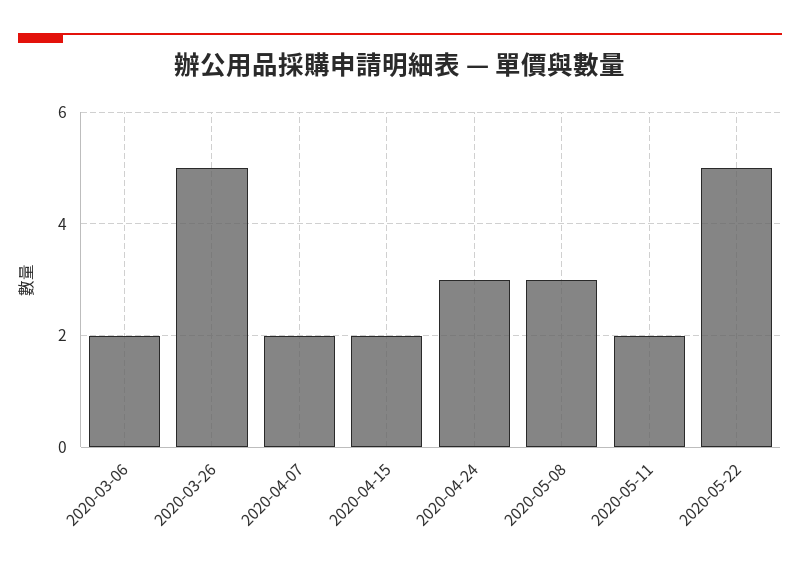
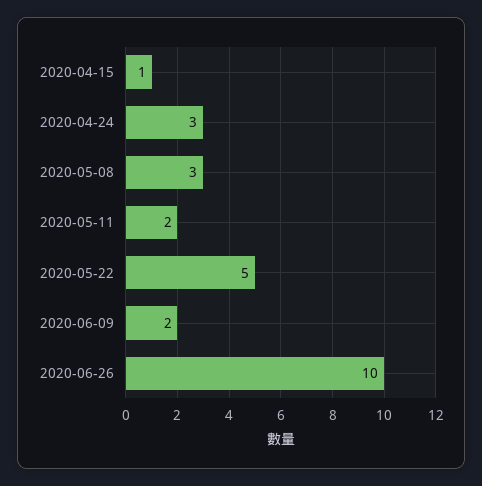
2020-03-06: 2 -> none
2020-03-26: 5 -> none
2020-04-07: 2 -> none
2020-04-15: 2 -> 1
2020-06-09: none -> 2
2020-06-26: none -> 10

